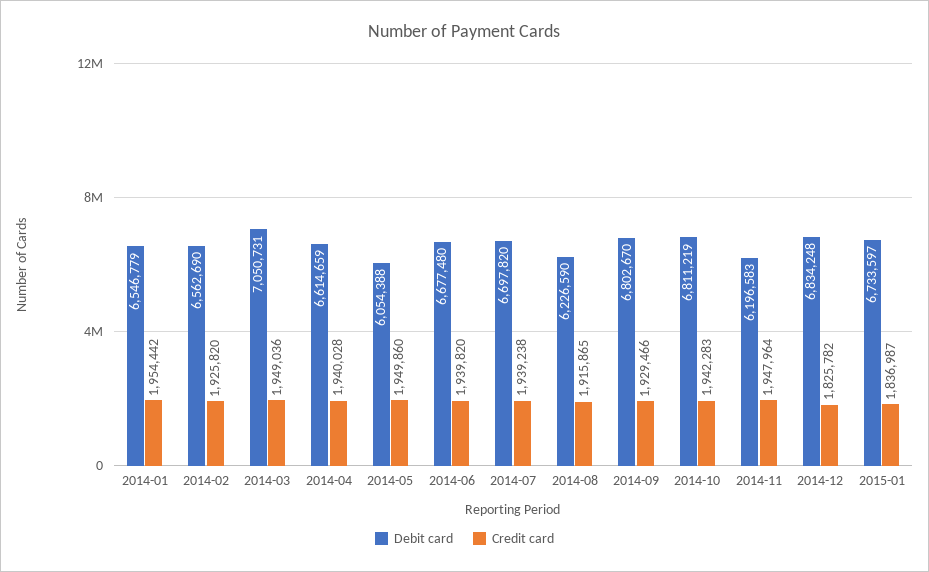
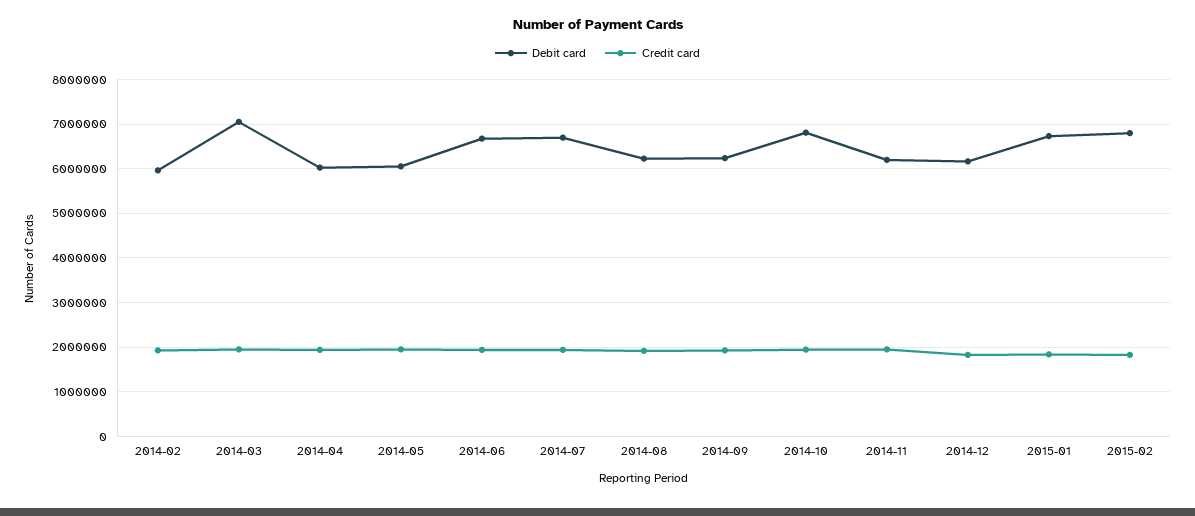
Debit card, 2014-01: 6546779 -> none
Credit card, 2014-01: 1954442 -> none
Debit card, 2014-02: 6562690 -> 6000000
Debit card, 2014-04: 6614659 -> 6000000
Debit card, 2014-09: 6802670 -> 6200000
Debit card, 2014-12: 6834248 -> 6200000
Debit card, 2015-02: none -> 6800000
Credit card, 2015-02: none -> 1800000

